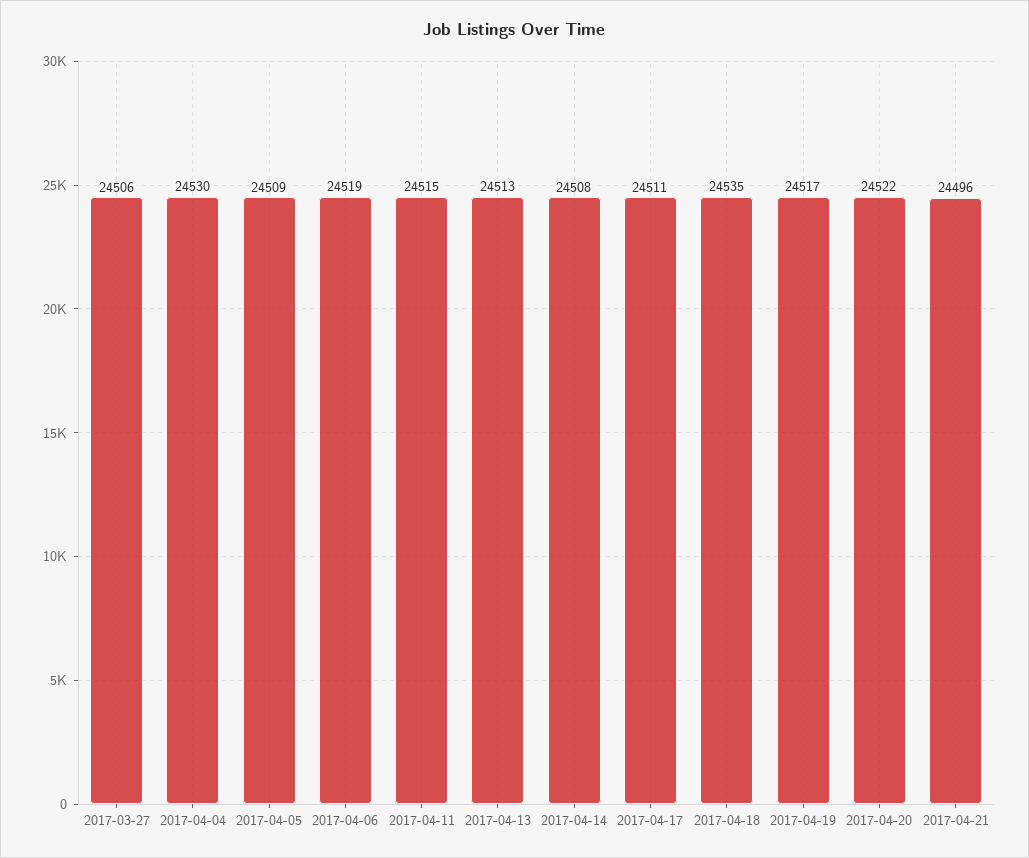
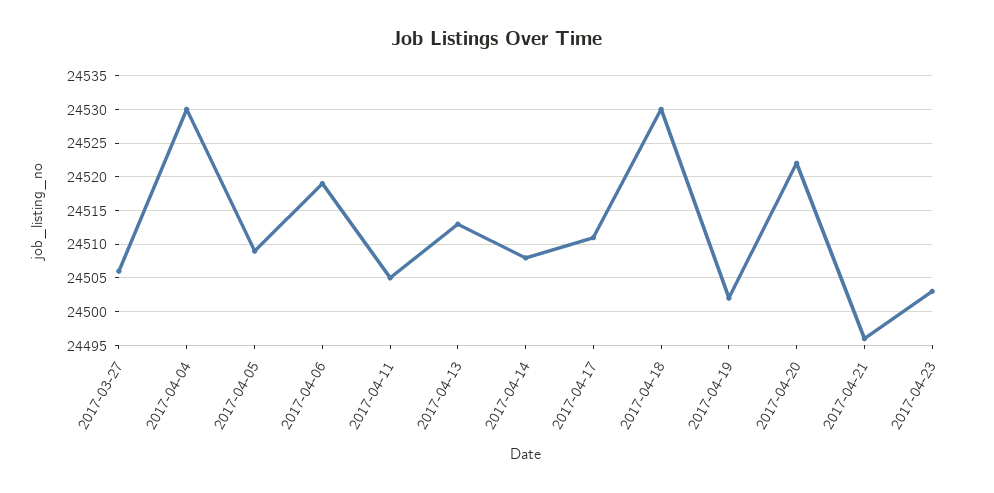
2017-04-11: 24515 -> 24505
2017-04-18: 24535 -> 24530
2017-04-19: 24517 -> 24502
2017-04-23: none -> 24503

